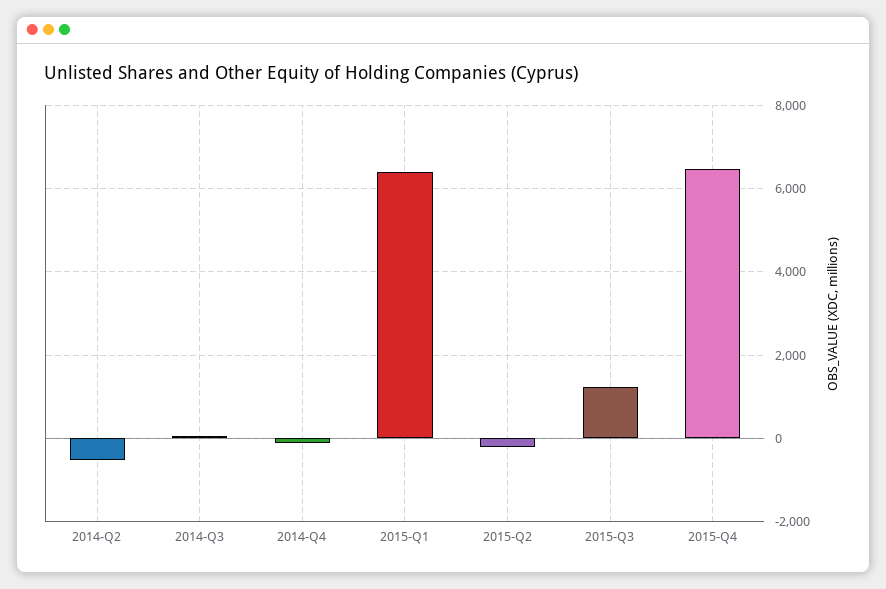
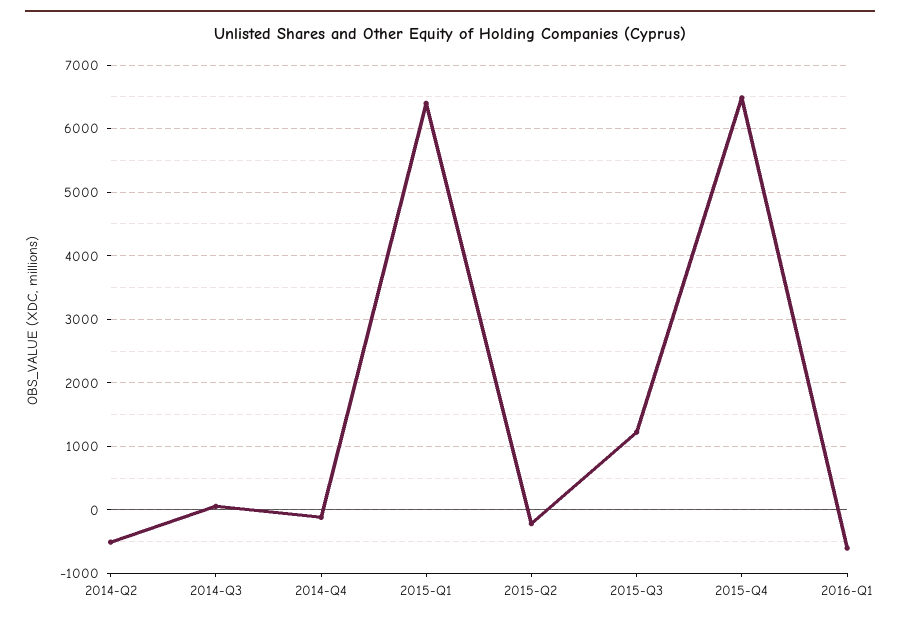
2016-Q1: none -> -600

